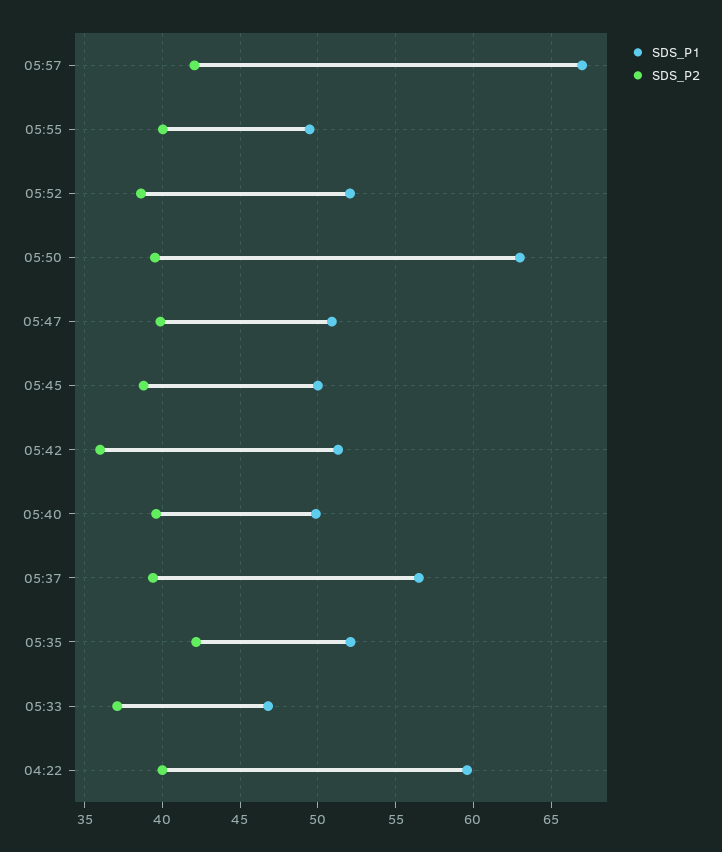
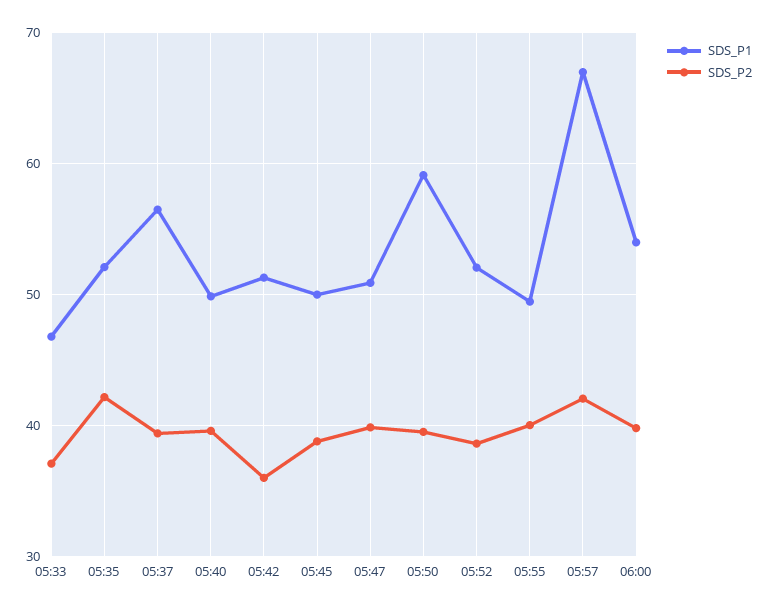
SDS_P1, 05:50: 63 -> 59
SDS_P1, 04:22: 59.5 -> none
SDS_P2, 04:22: 40 -> none
SDS_P1, 06:00: none -> 54
SDS_P2, 06:00: none -> 40

